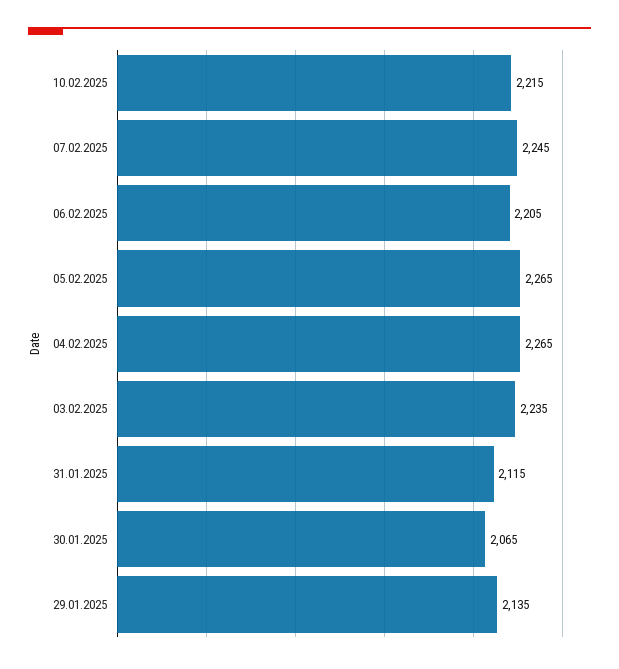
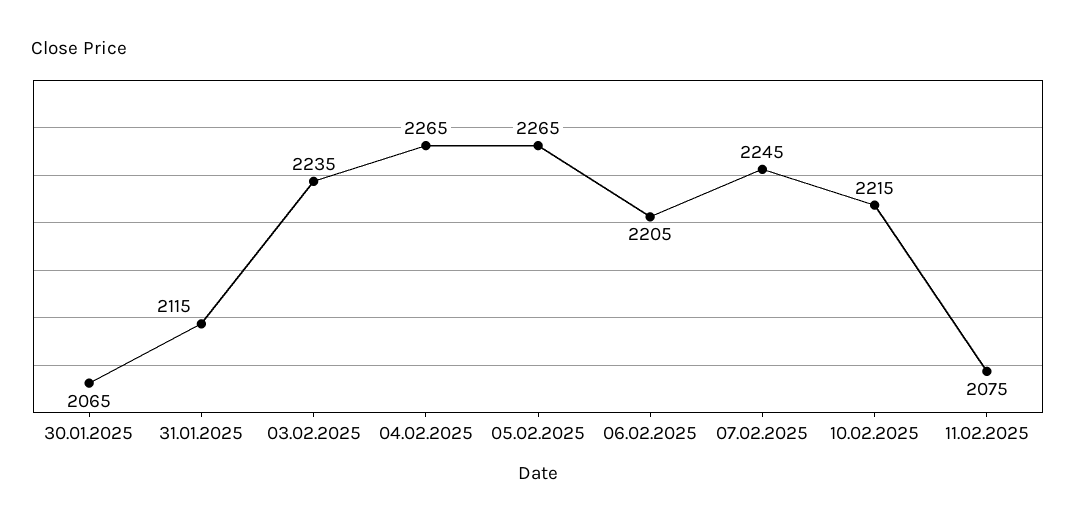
29.01.2025: 2135 -> none
11.02.2025: none -> 2075

